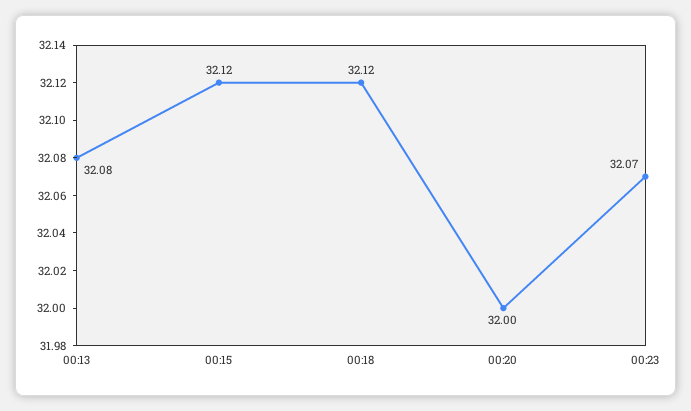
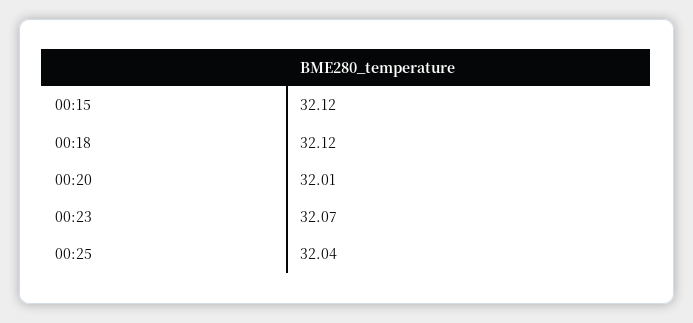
00:13: 32.08 -> none
00:20: 32 -> 32.01
00:25: none -> 32.04

